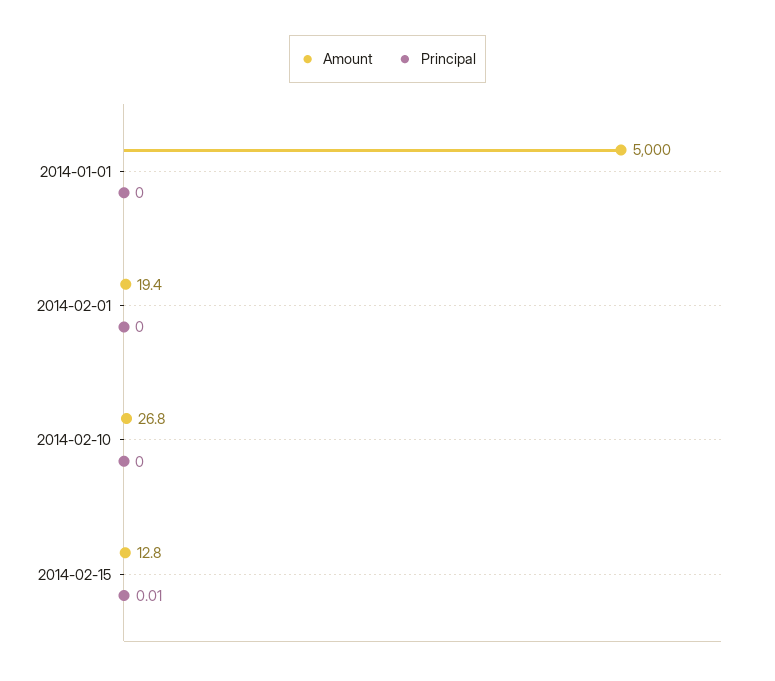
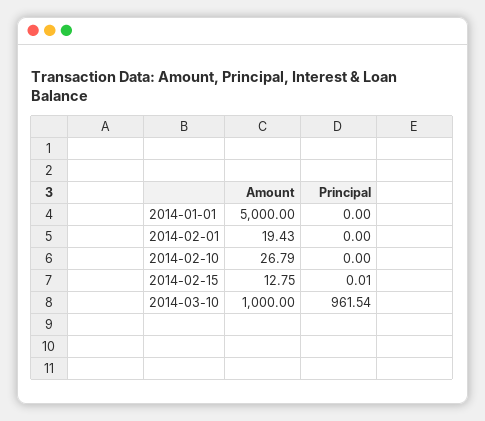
Amount, 2014-03-10: none -> 1000
Principal, 2014-03-10: none -> 961.54

